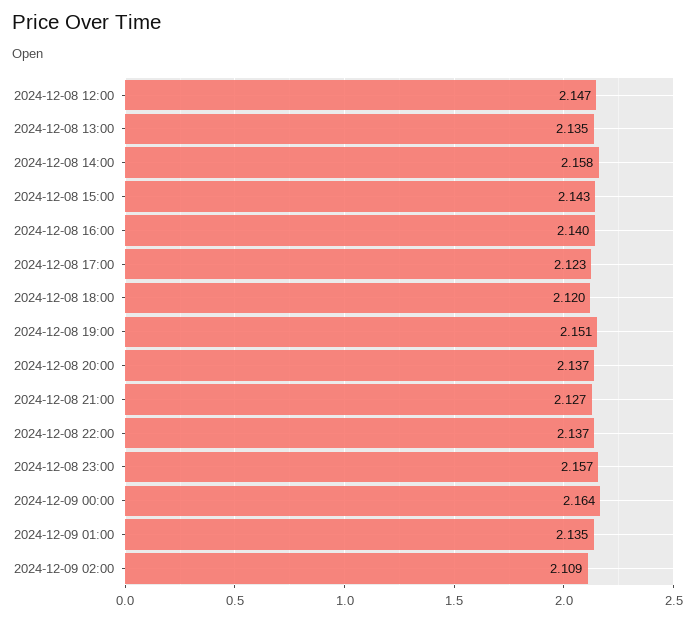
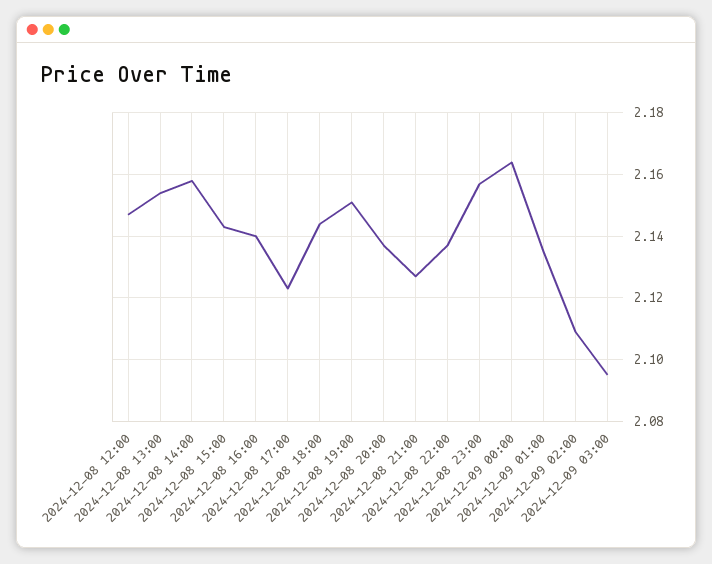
2024-12-08 13:00: 2.135 -> 2.155
2024-12-08 18:00: 2.12 -> 2.145
2024-12-09 03:00: none -> 2.095

